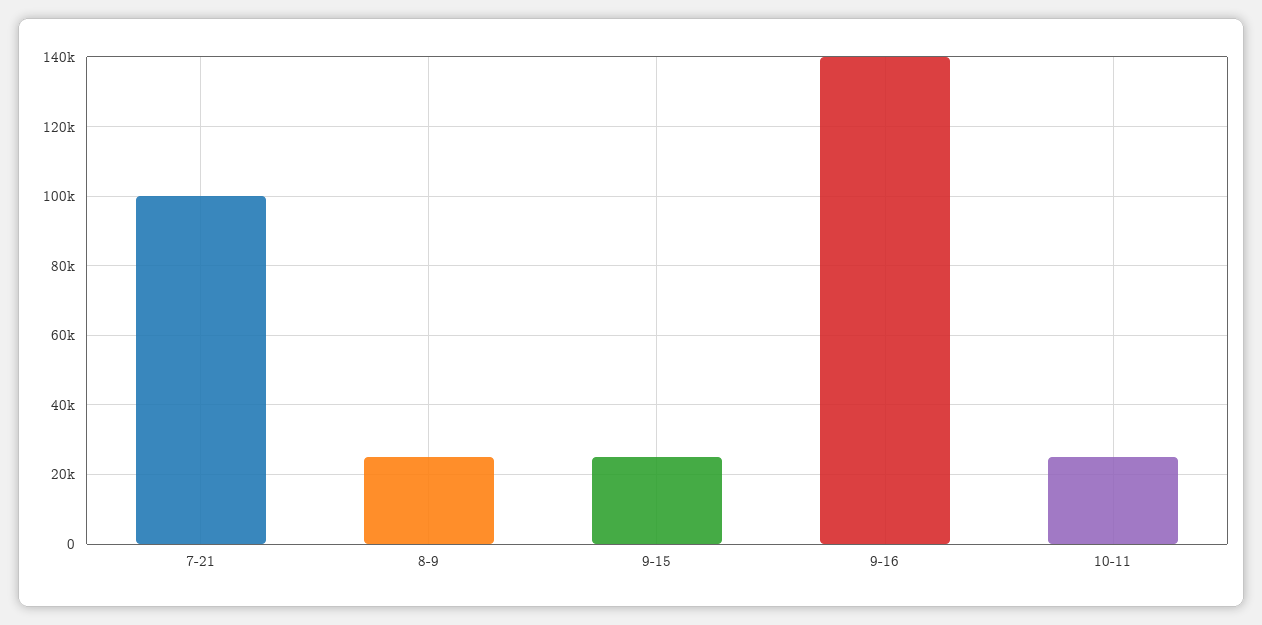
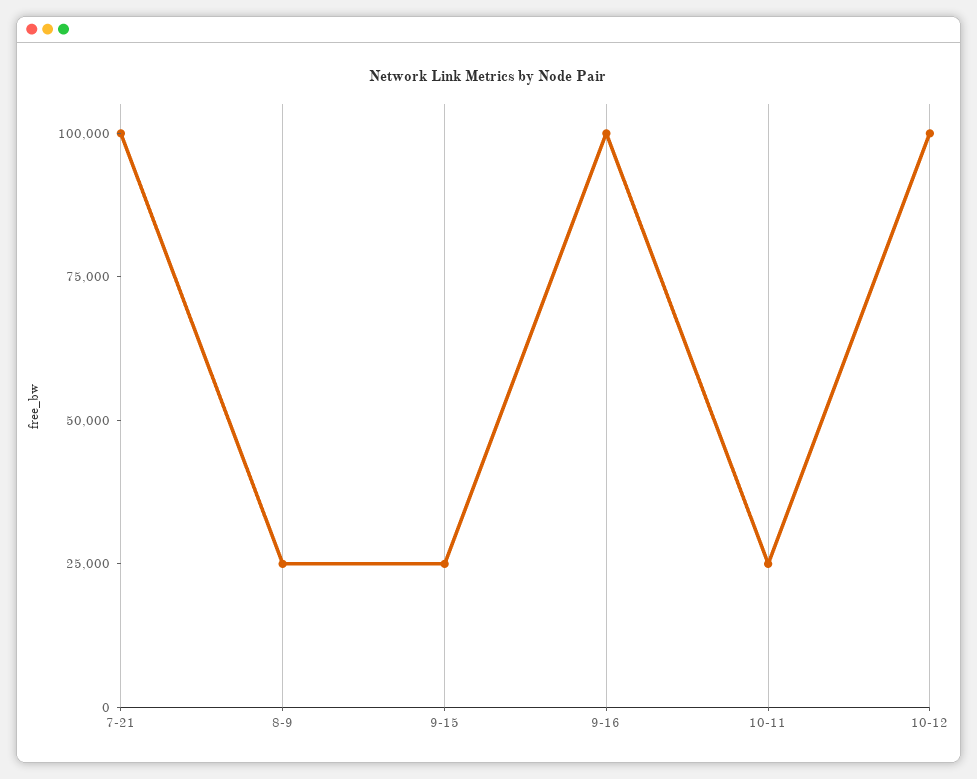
9-16: 140000 -> 100000
10-12: none -> 100000

